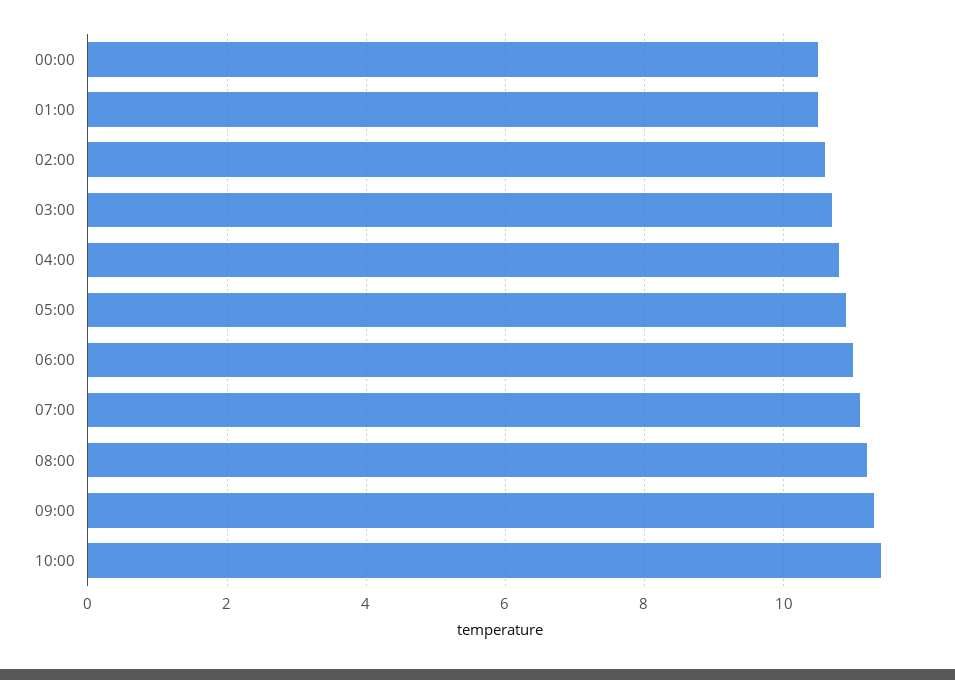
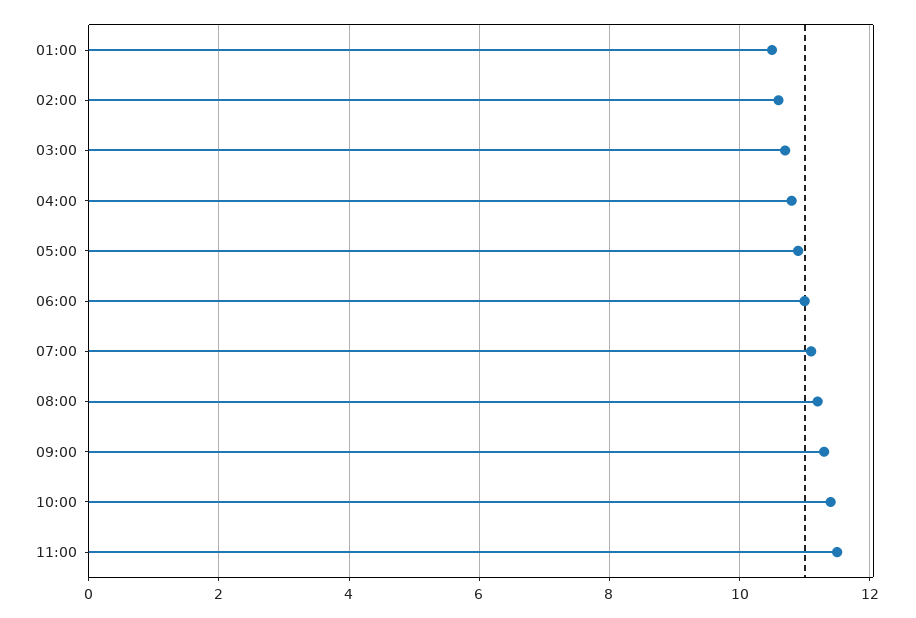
00:00: 10.5 -> none
11:00: none -> 11.5

